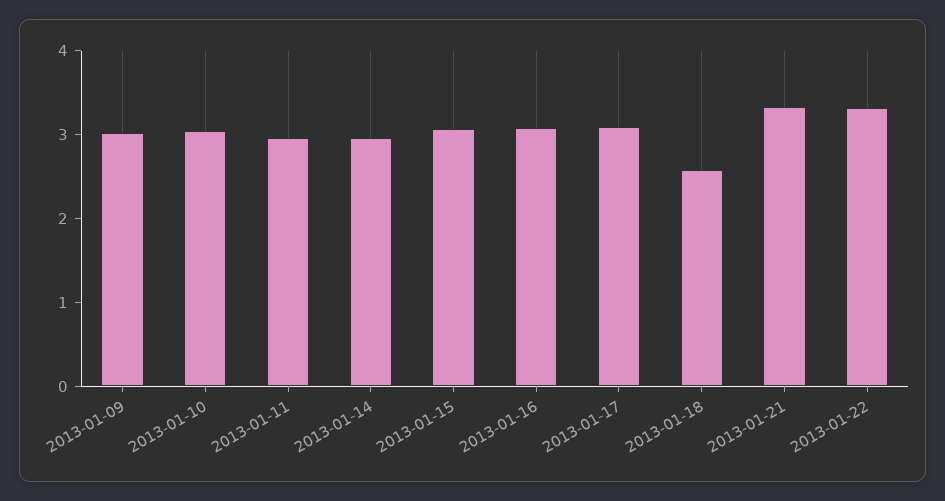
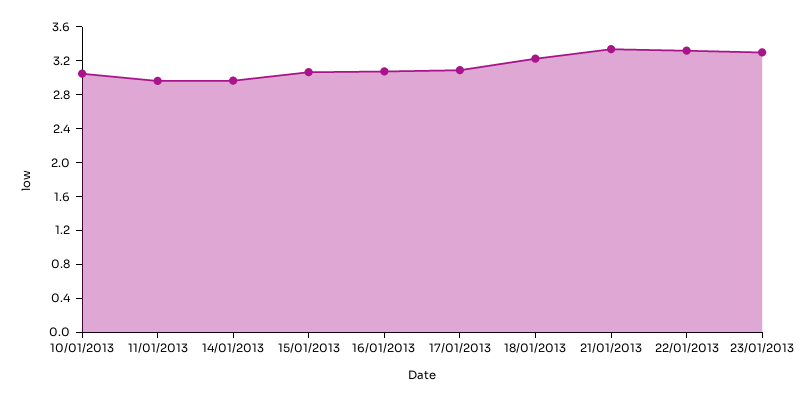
2013-01-09: 3 -> none
2013-01-18: 2.6 -> 3.2
23/01/2013: none -> 3.3

